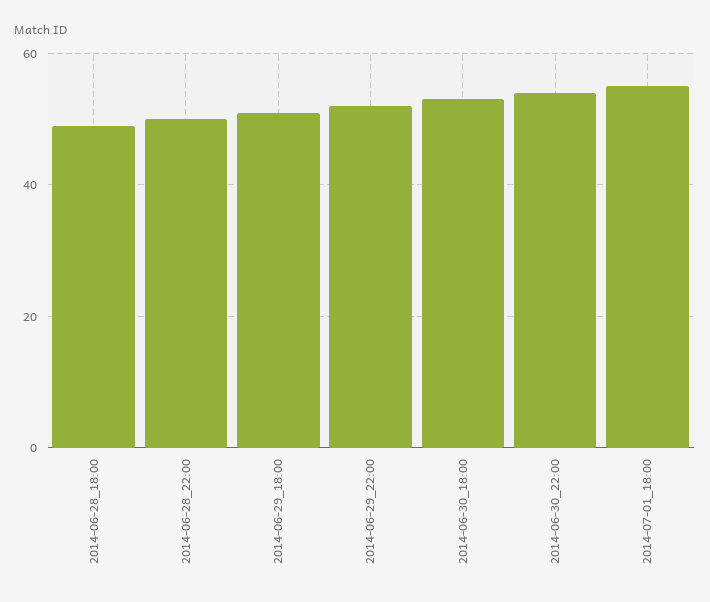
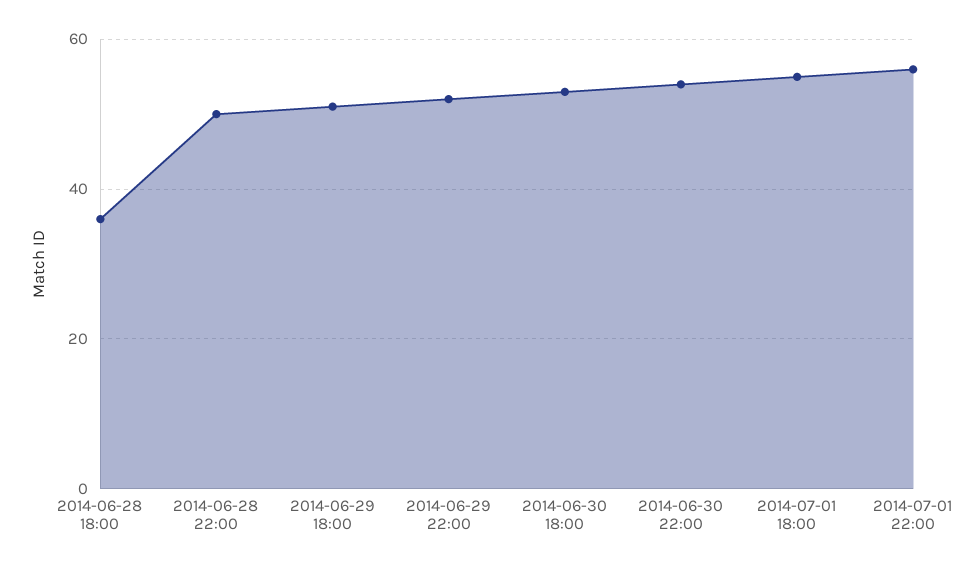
2014-06-28_18:00: 50 -> 35
2014-07-01 22:00: none -> 55

